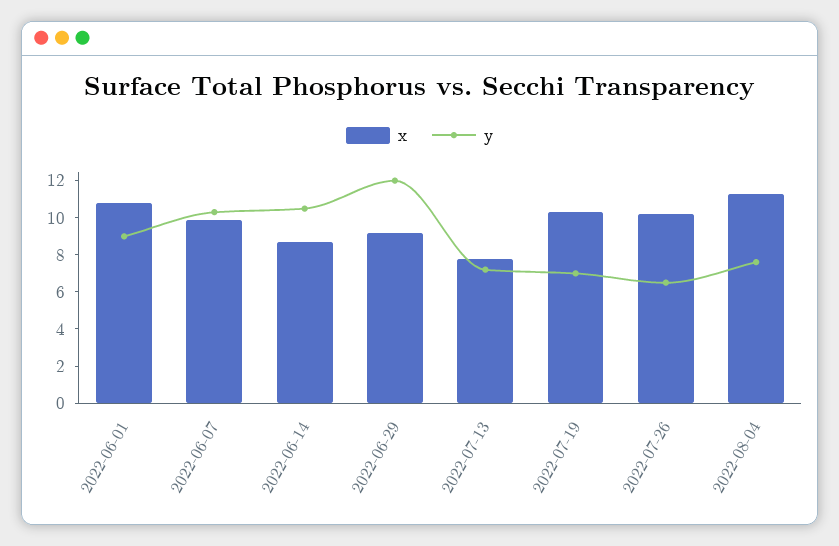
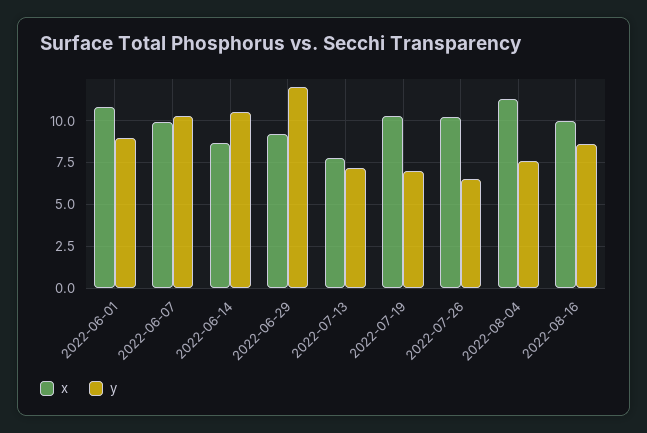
x, 2022-08-16: none -> 10
y, 2022-08-16: none -> 8.5

